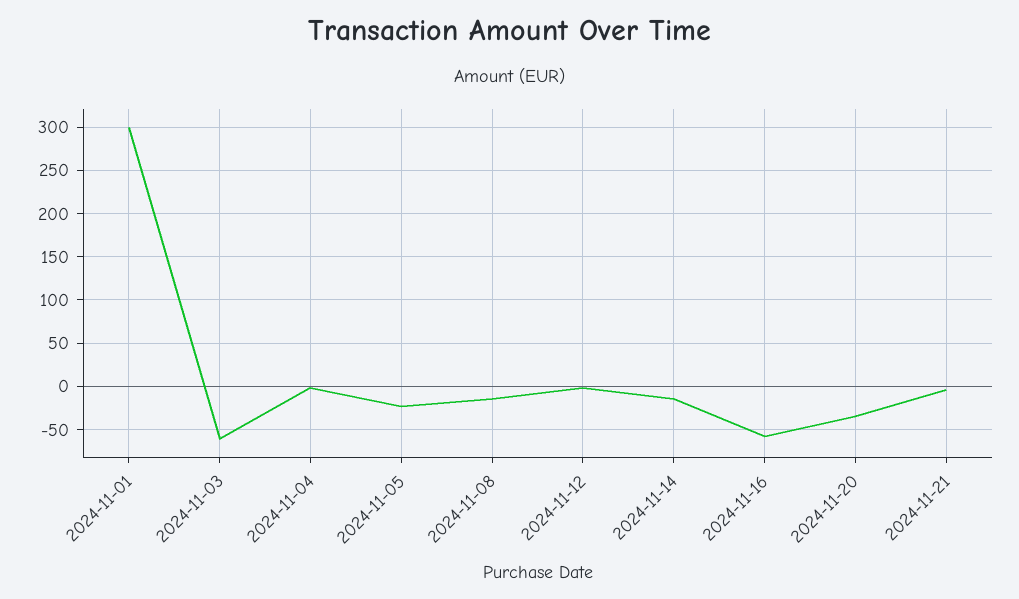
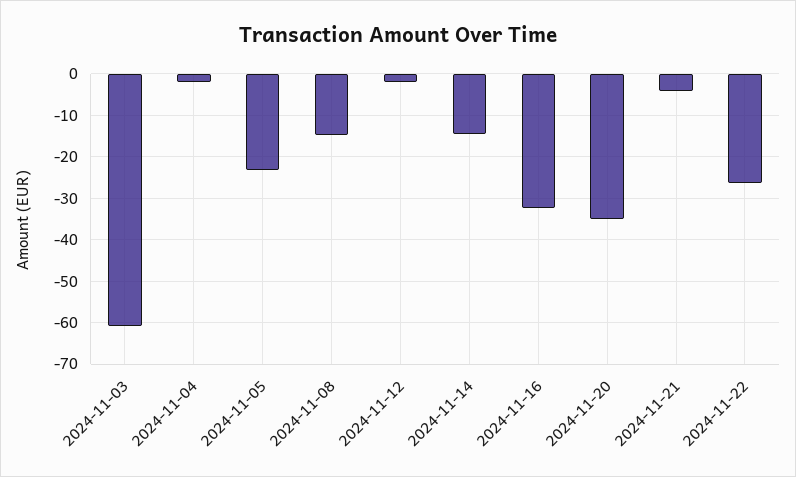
2024-11-01: 300 -> none
2024-11-16: -60 -> -32
2024-11-22: none -> -26

